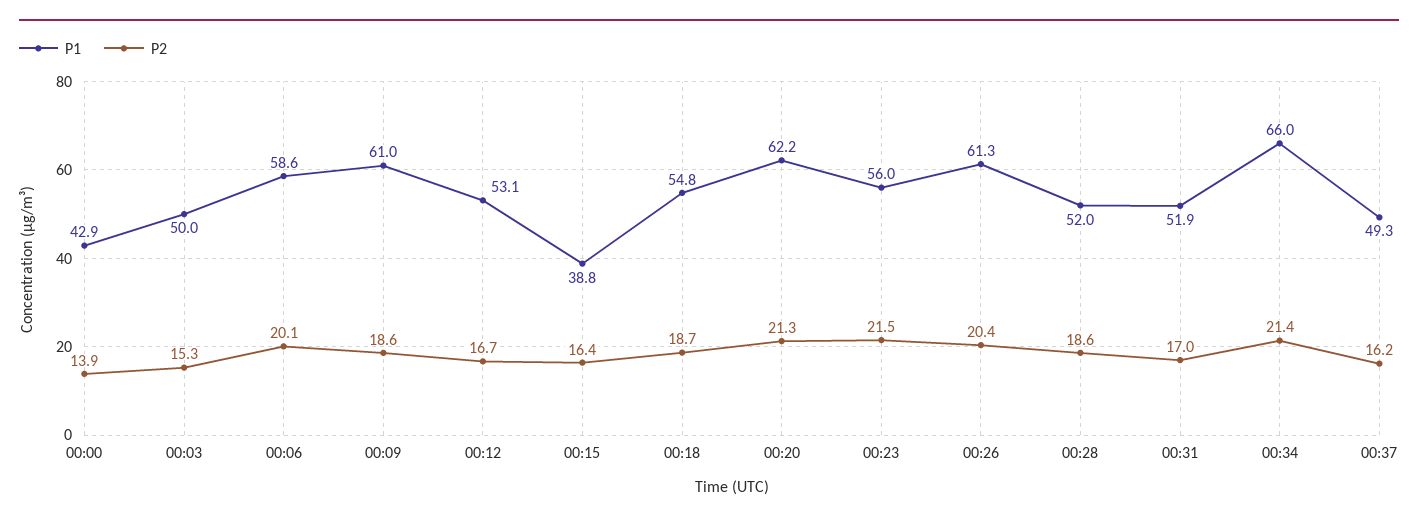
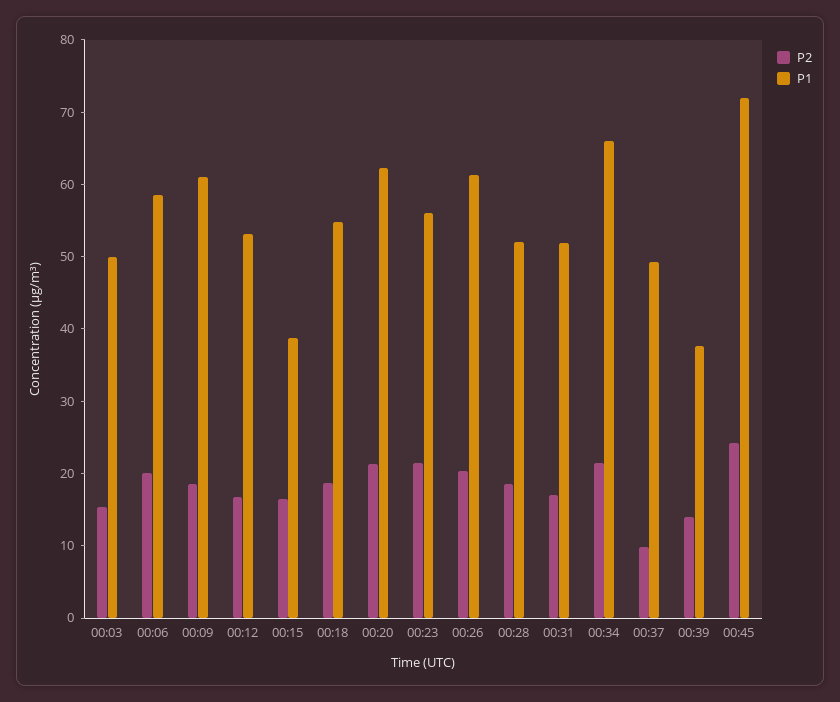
P1, 00:00: 42.9 -> none
P2, 00:00: 13.9 -> none
P2, 00:37: 16.2 -> 10
P2, 00:39: none -> 14
P1, 00:39: none -> 38
P2, 00:45: none -> 24
P1, 00:45: none -> 72

